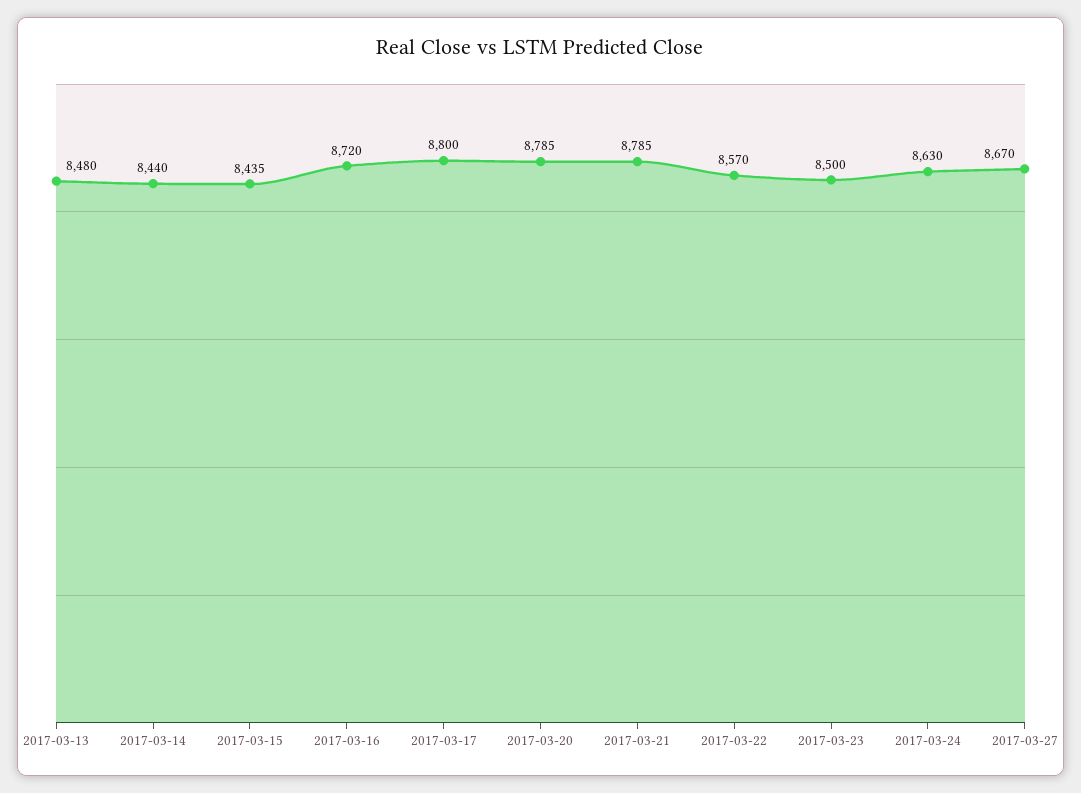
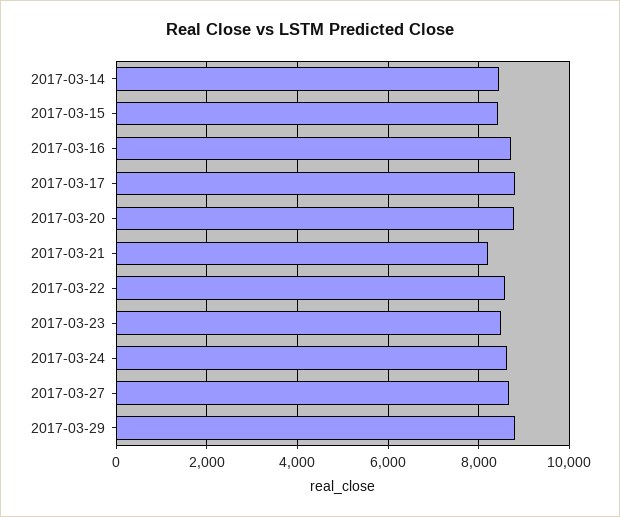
2017-03-13: 8480 -> none
2017-03-21: 8785 -> 8200
2017-03-29: none -> 8800

